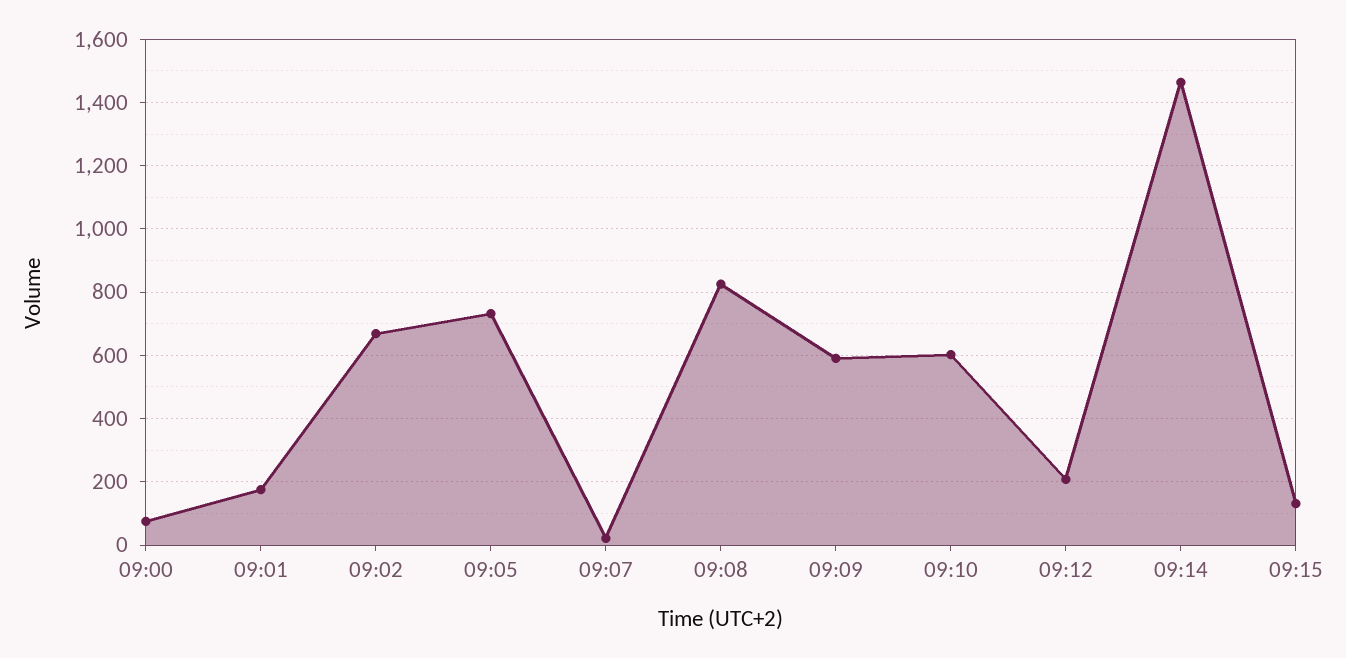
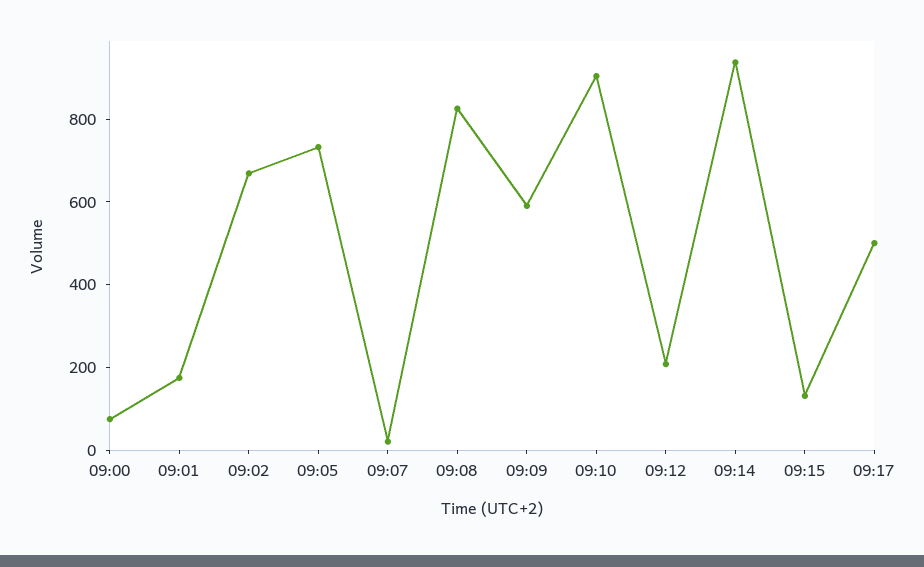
09:10: 600 -> 900
09:14: 1460 -> 950
09:17: none -> 500

